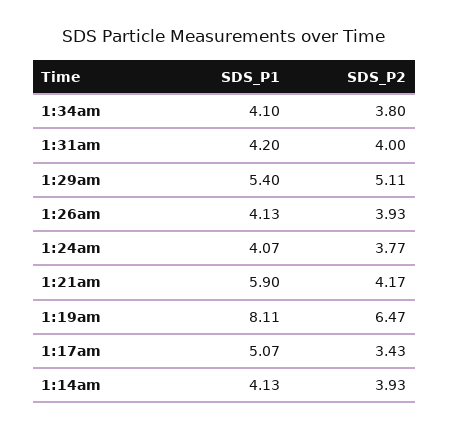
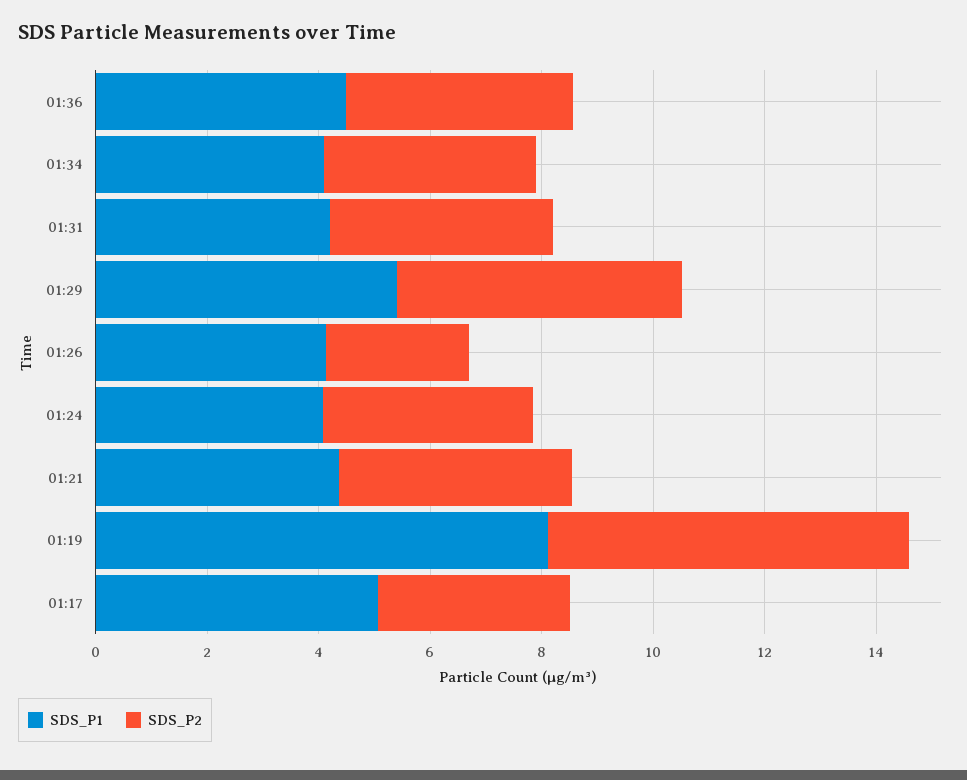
SDS_P2, 1:26am: 3.93 -> 2.5
SDS_P1, 1:21am: 5.9 -> 4.5
SDS_P1, 1:14am: 4.13 -> none
SDS_P2, 1:14am: 3.93 -> none
SDS_P1, 01:36: none -> 4.5
SDS_P2, 01:36: none -> 4

